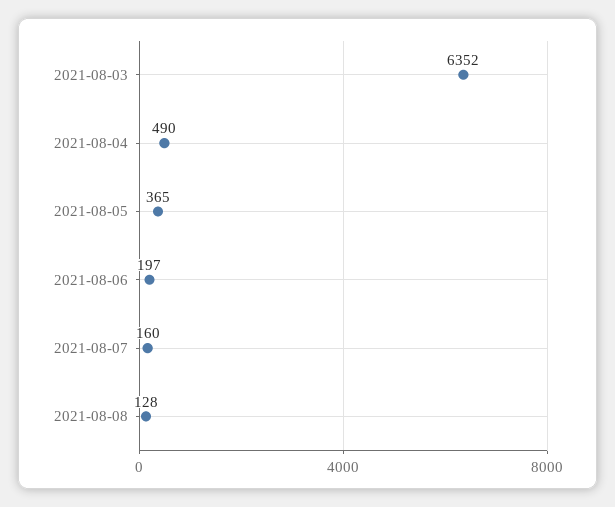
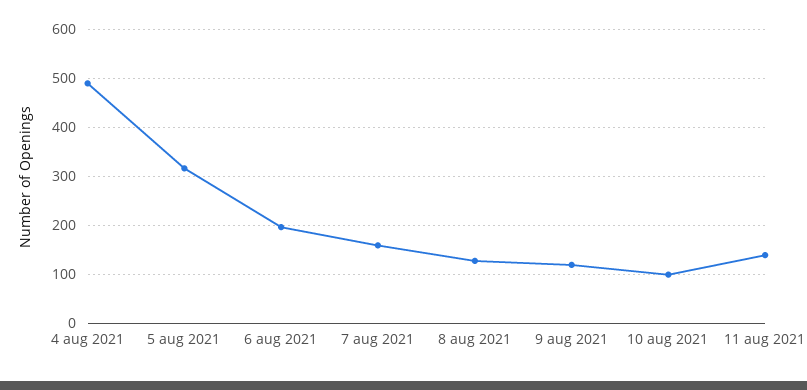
2021-08-03: 6352 -> none
2021-08-05: 365 -> 320
9 aug 2021: none -> 120
10 aug 2021: none -> 100
11 aug 2021: none -> 140

